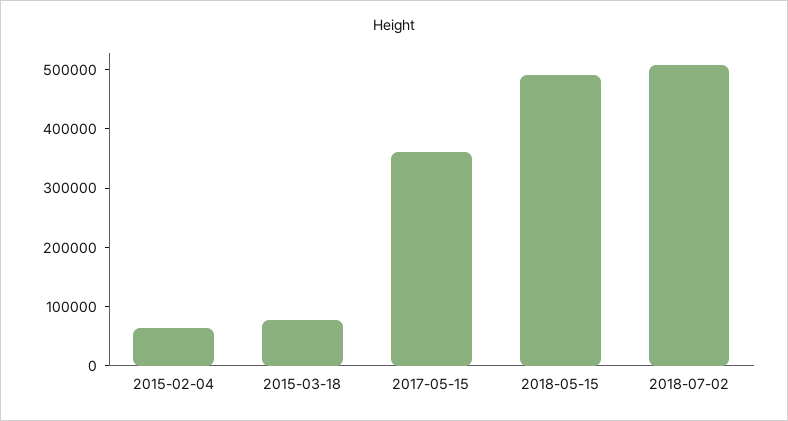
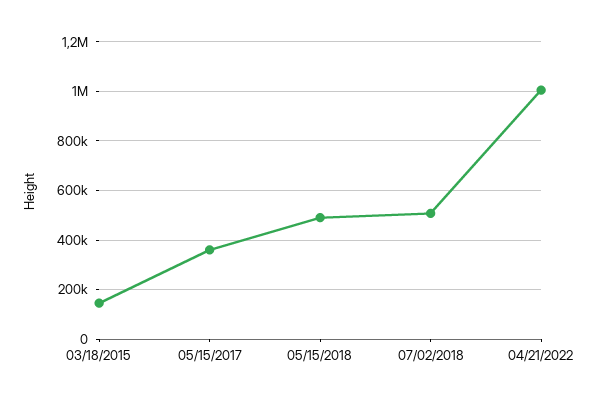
2015-02-04: 60000 -> none
2015-03-18: 80000 -> 150000
04/21/2022: none -> 1000000

